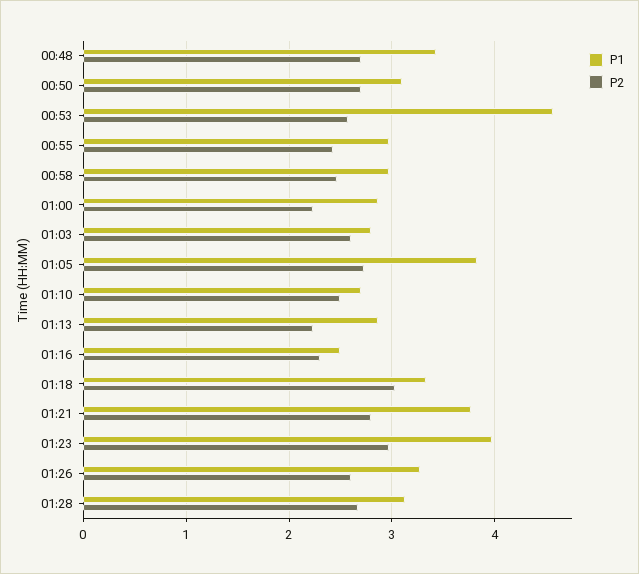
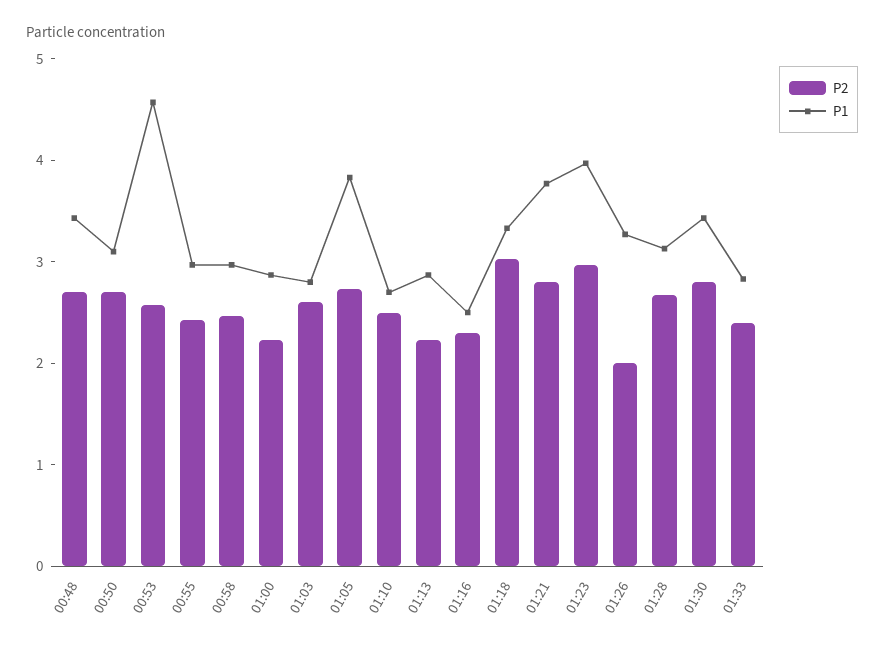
P2, 01:26: 2.6 -> 2
P2, 01:30: none -> 2.8
P1, 01:30: none -> 3.4
P2, 01:33: none -> 2.4
P1, 01:33: none -> 2.8

